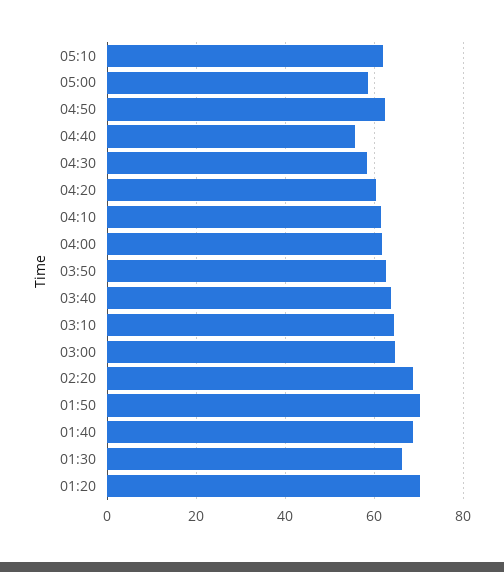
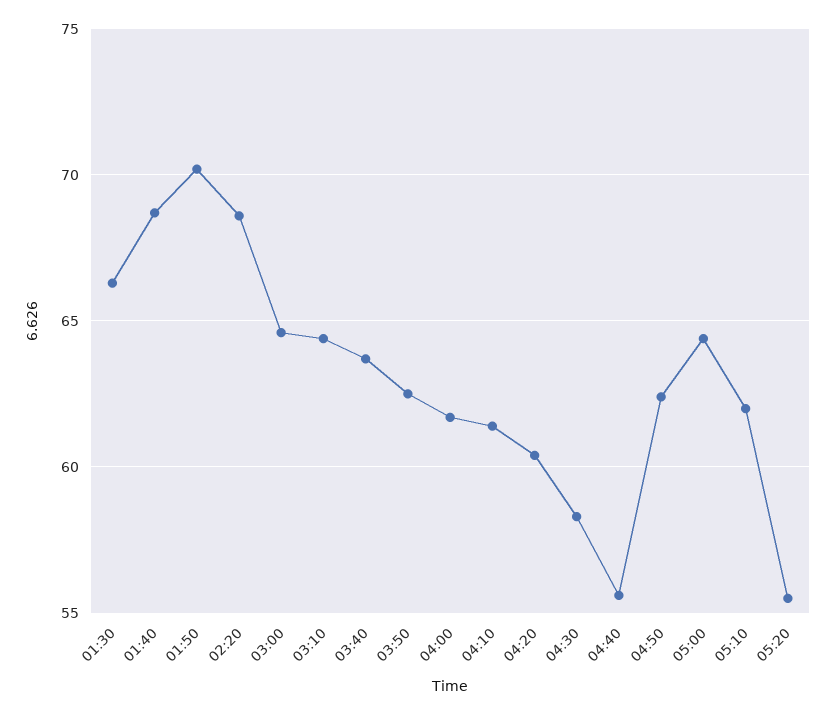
05:00: 58 -> 64.5
01:20: 70 -> none
05:20: none -> 55.5

